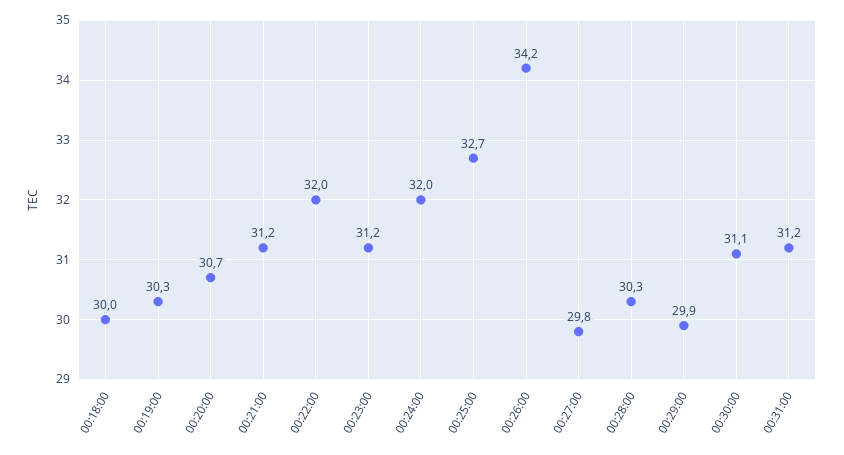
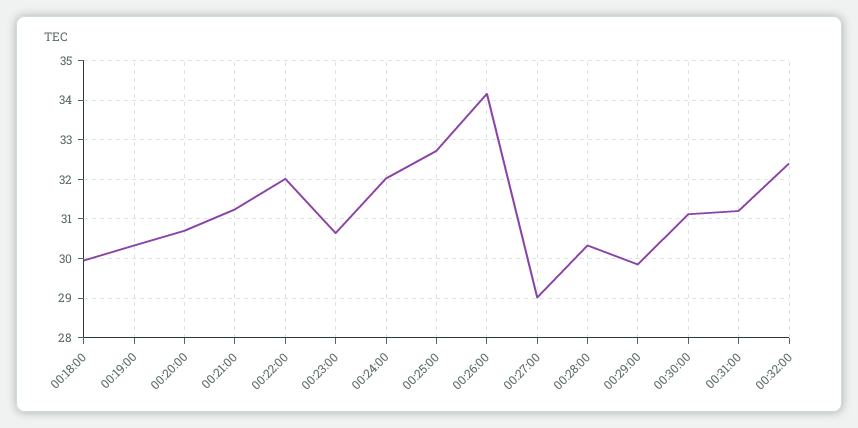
00:23:00: 31.2 -> 30.6
00:27:00: 29.8 -> 29
00:32:00: none -> 32.4

